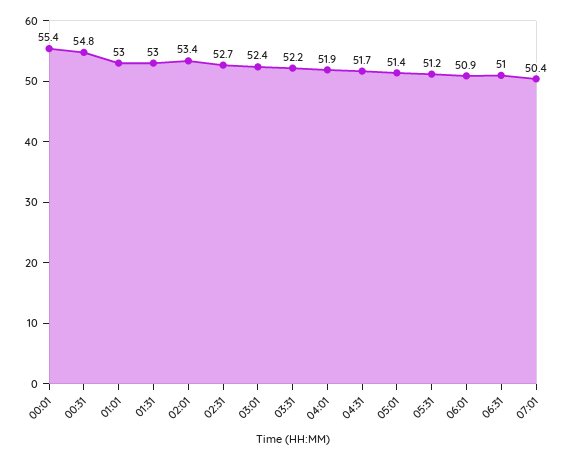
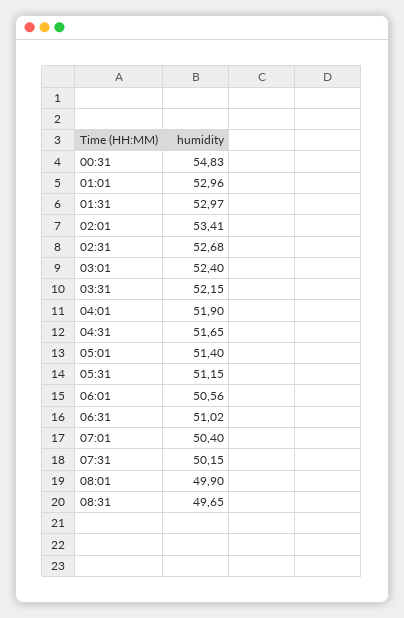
00:01: 55.4 -> none
06:01: 50.9 -> 50.56
07:31: none -> 50.15
08:01: none -> 49.9
08:31: none -> 49.65

